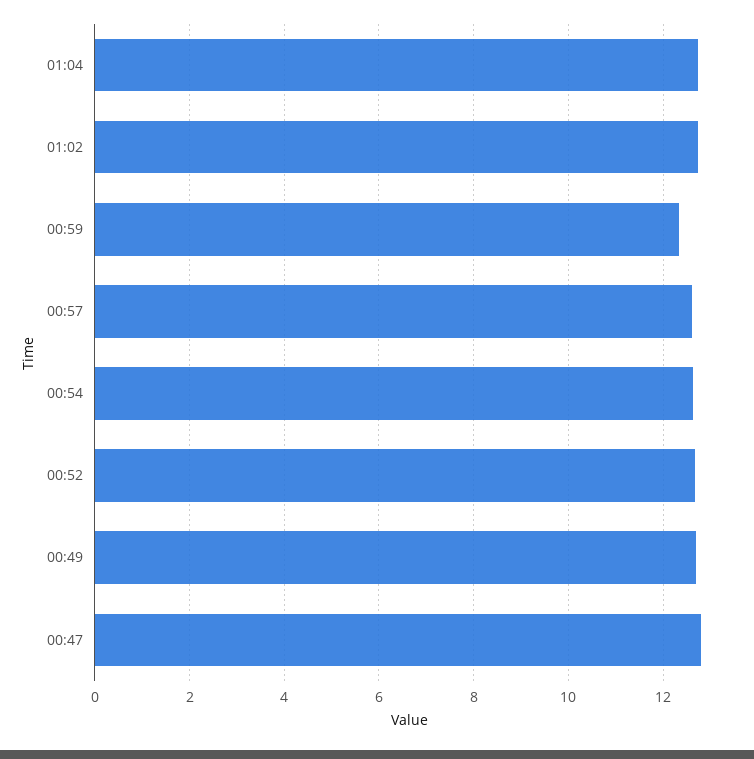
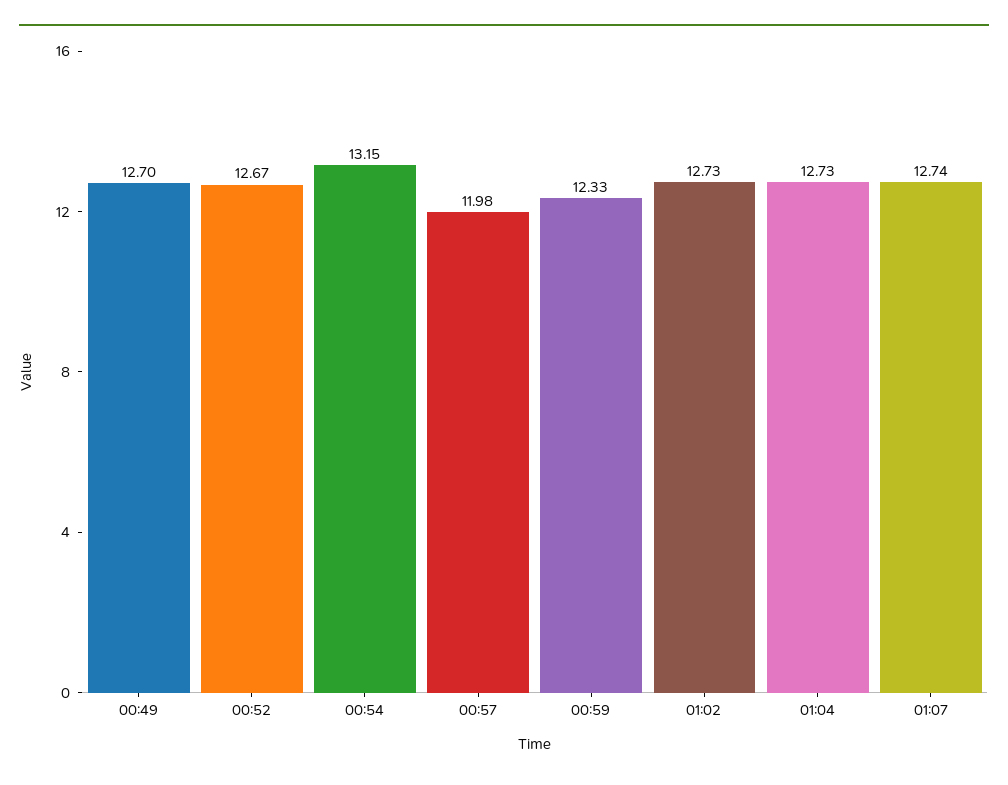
00:57: 12.6 -> 11.98
00:54: 12.6 -> 13.15
00:47: 12.8 -> none
01:07: none -> 12.74

